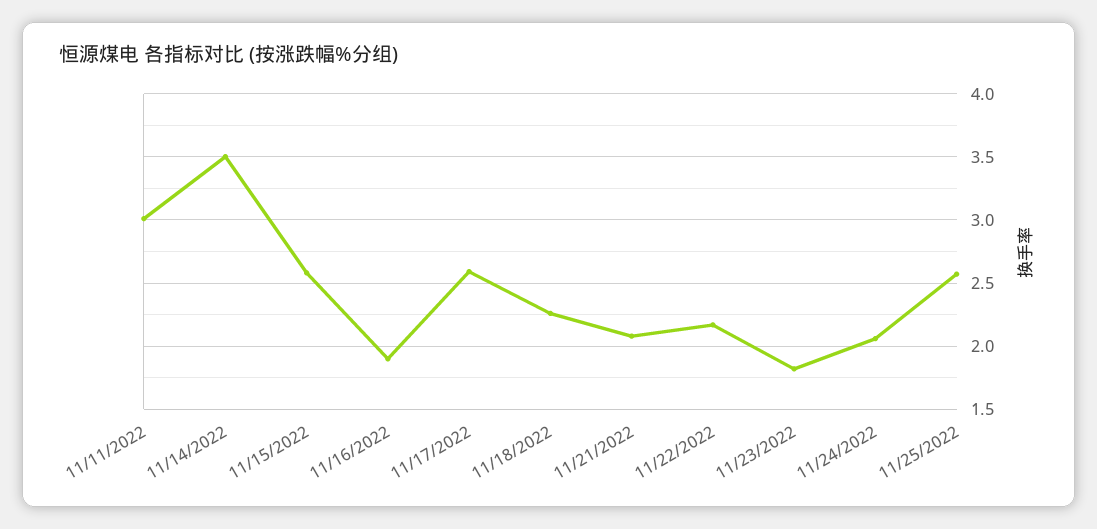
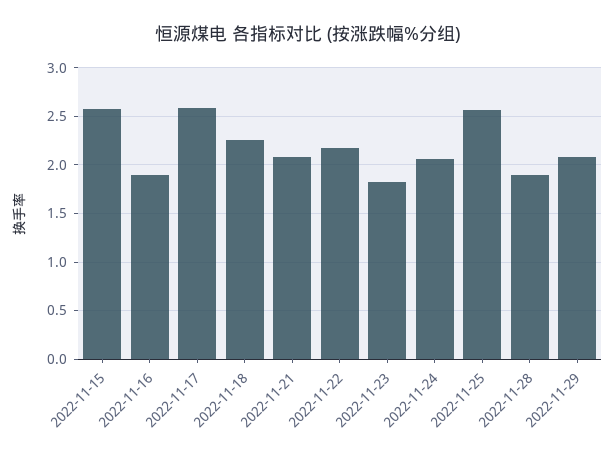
11/11/2022: 3 -> none
11/14/2022: 3.5 -> none
2022-11-28: none -> 1.9
2022-11-29: none -> 2.1

